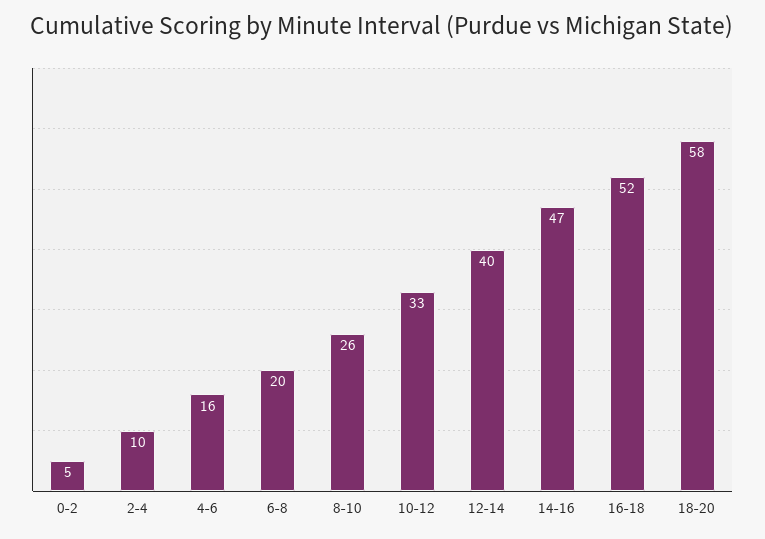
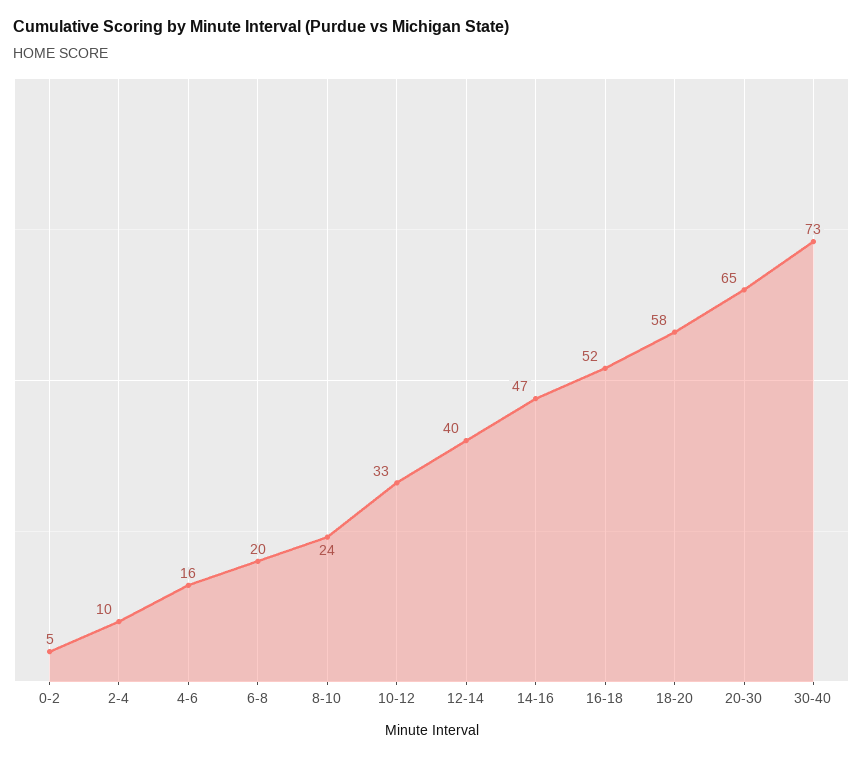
8-10: 26 -> 24
20-30: none -> 65
30-40: none -> 73

